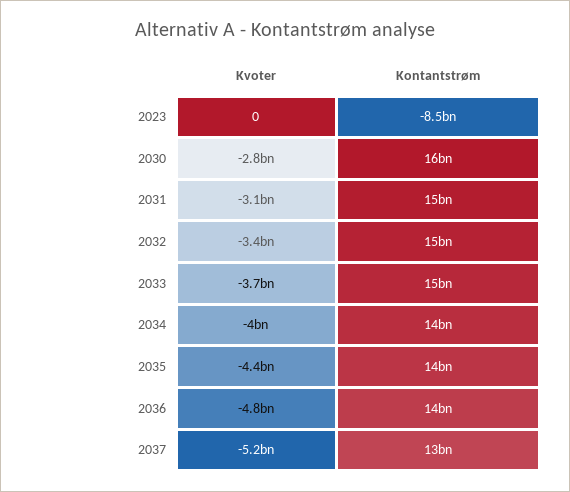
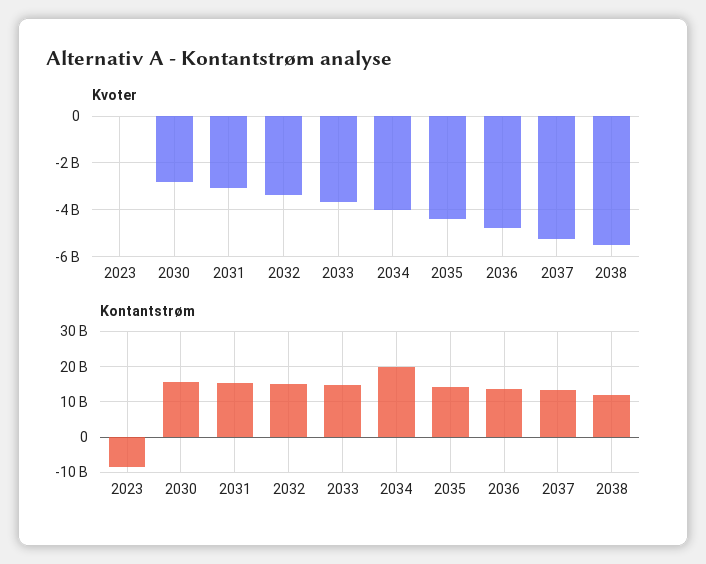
Kontantstrøm, 2034: 14000000000 -> 20000000000
Kvoter, 2038: none -> -5500000000
Kontantstrøm, 2038: none -> 12000000000

